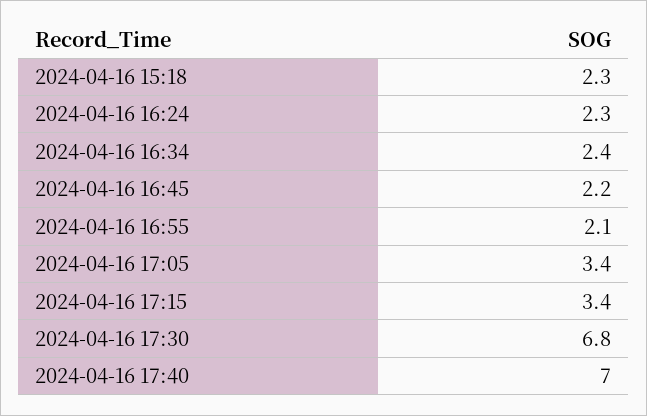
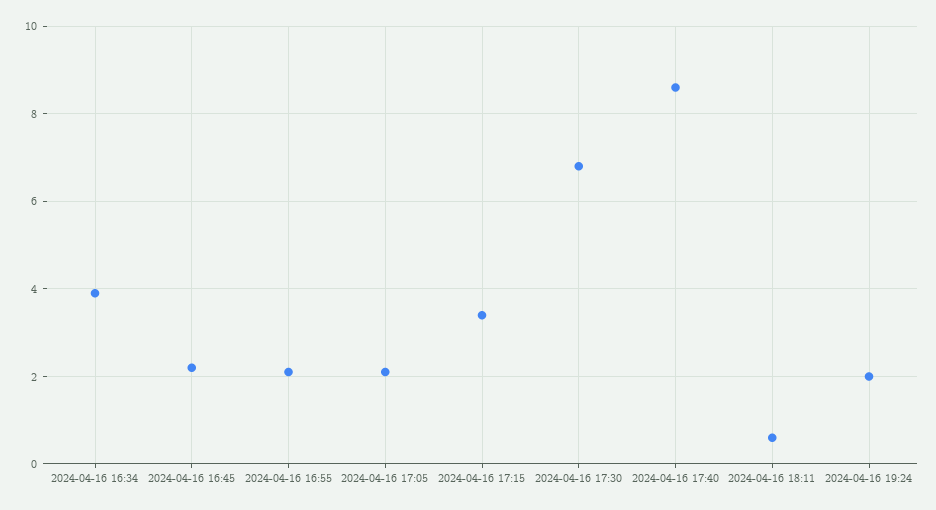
2024-04-16 15:18: 2.3 -> none
2024-04-16 16:24: 2.3 -> none
2024-04-16 16:34: 2.4 -> 4
2024-04-16 17:05: 3.4 -> 2
2024-04-16 17:40: 7 -> 8.5
2024-04-16 18:11: none -> 0.5
2024-04-16 19:24: none -> 2

